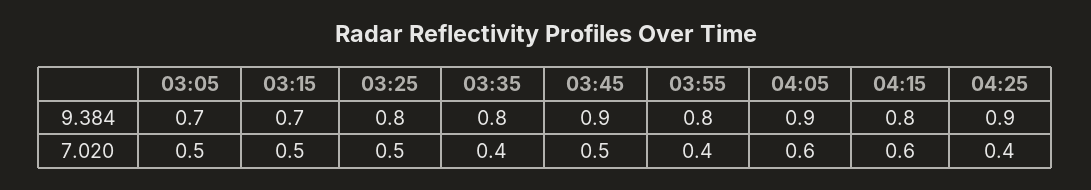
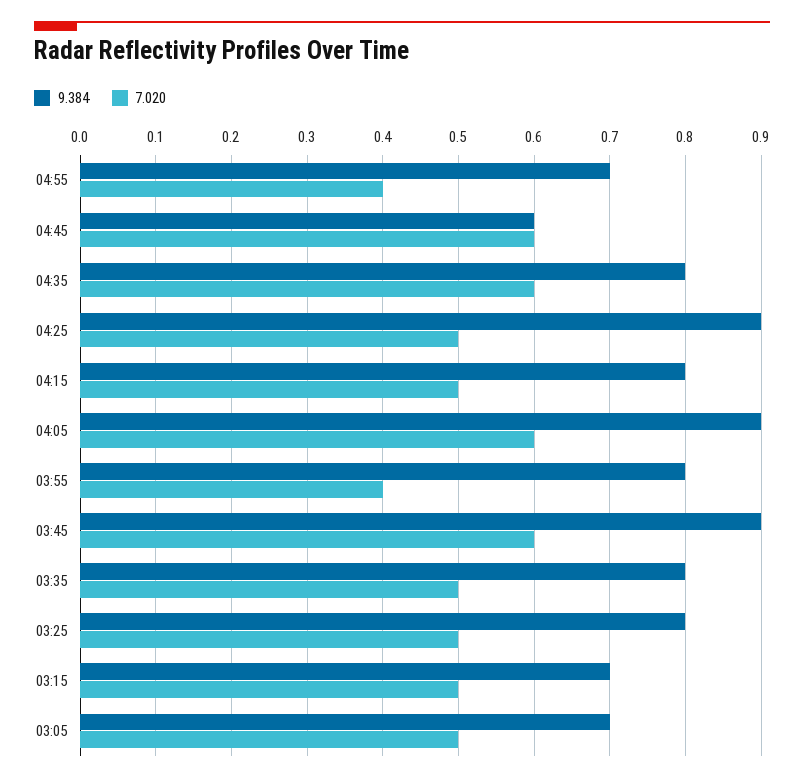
7.020, 03:35: 0.4 -> 0.5
7.020, 03:45: 0.5 -> 0.6
7.020, 04:15: 0.6 -> 0.5
7.020, 04:25: 0.4 -> 0.5
9.384, 04:55: none -> 0.7
7.020, 04:55: none -> 0.4
9.384, 04:45: none -> 0.6
7.020, 04:45: none -> 0.6
9.384, 04:35: none -> 0.8
7.020, 04:35: none -> 0.6

